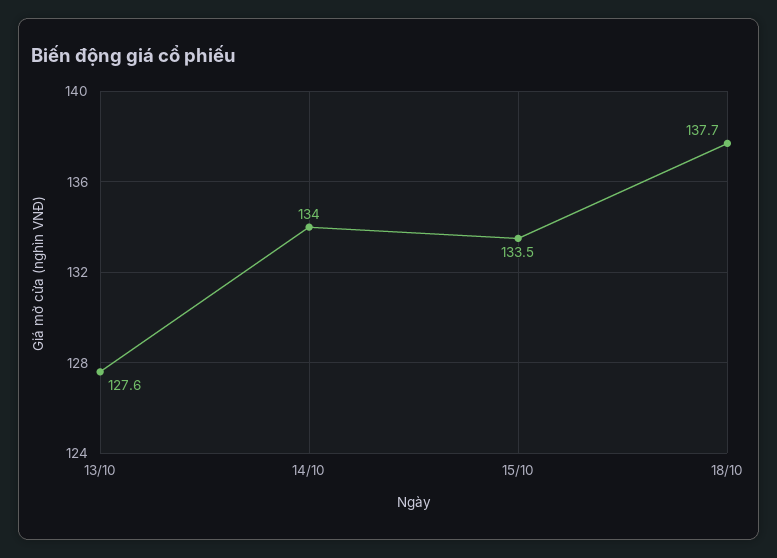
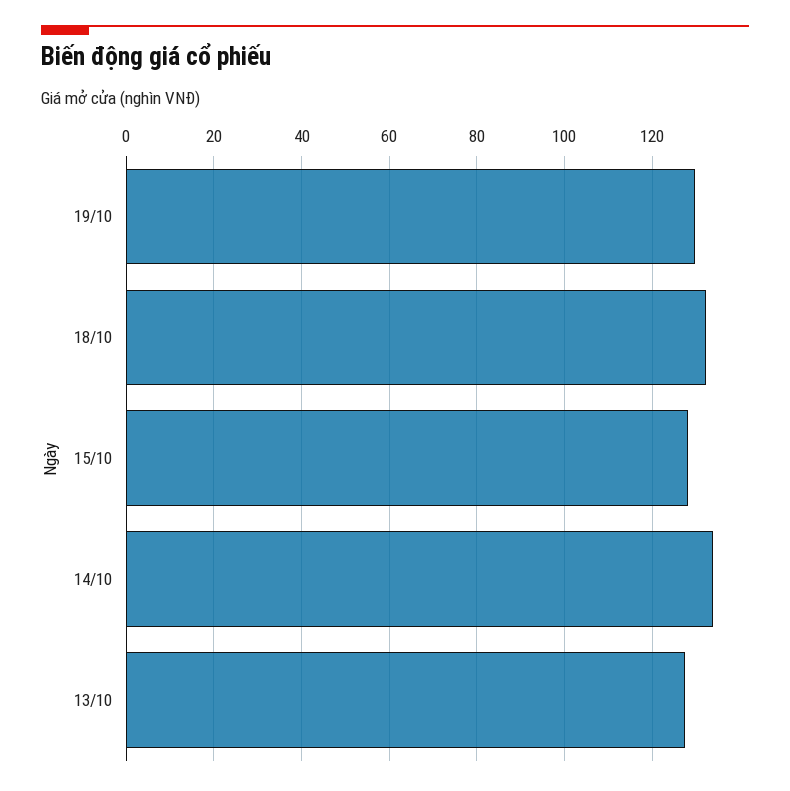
15/10: 133.5 -> 128
18/10: 137.7 -> 132
19/10: none -> 130

